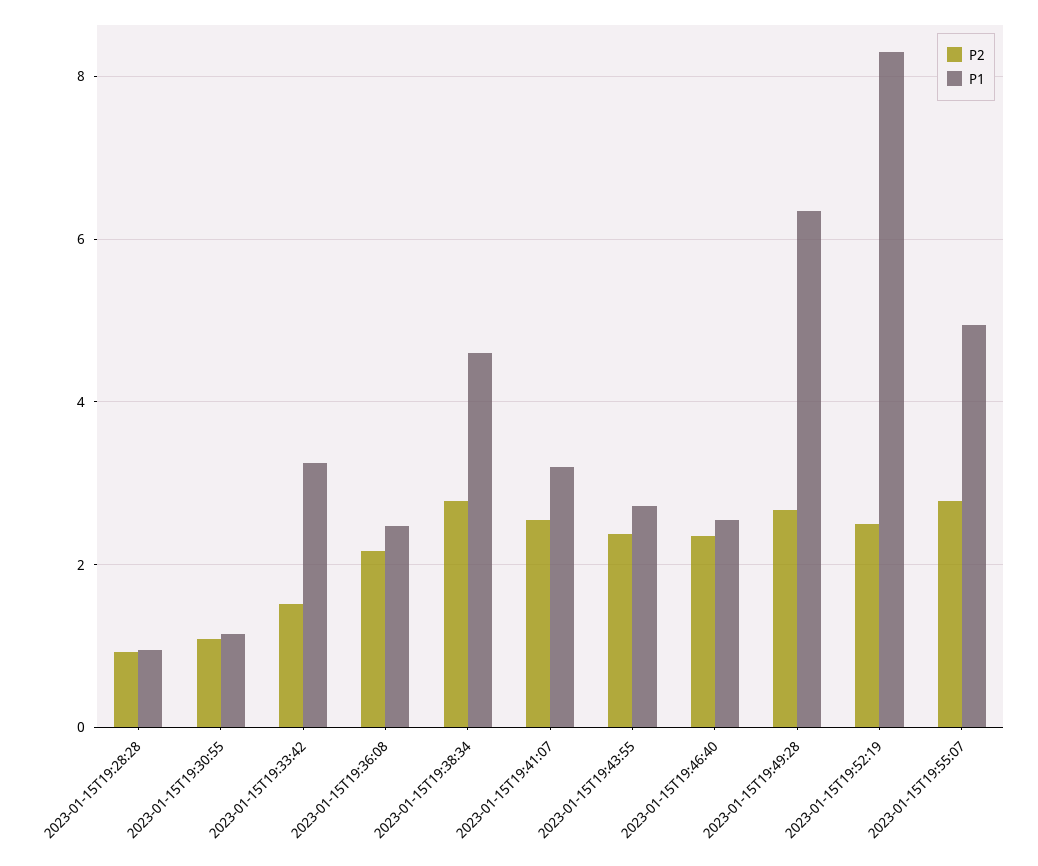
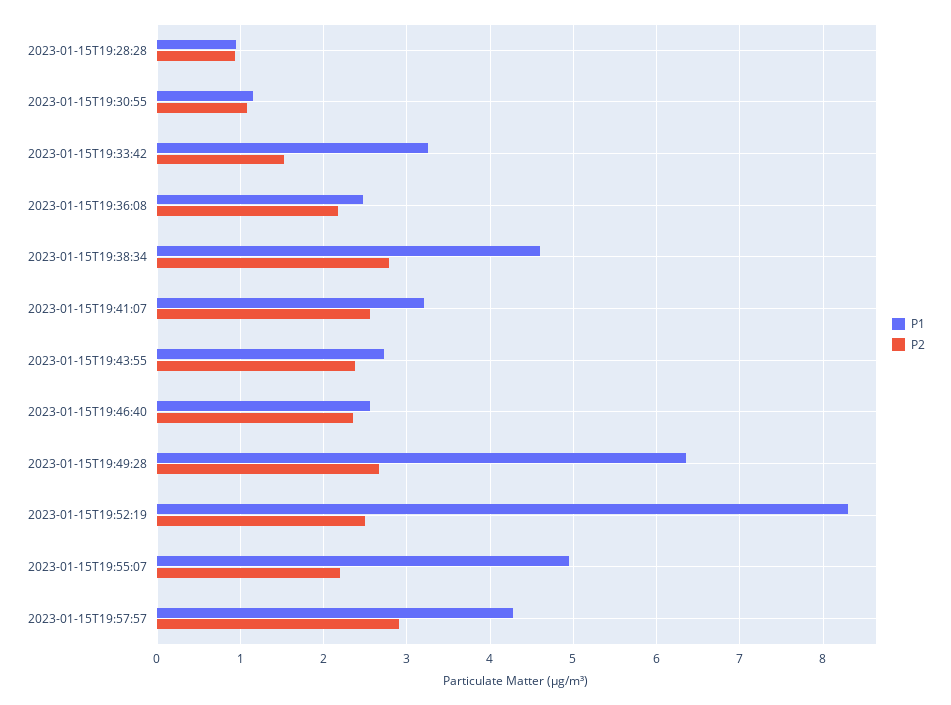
P2, 2023-01-15T19:55:07: 2.8 -> 2.2
P1, 2023-01-15T19:57:57: none -> 4.3
P2, 2023-01-15T19:57:57: none -> 2.9

